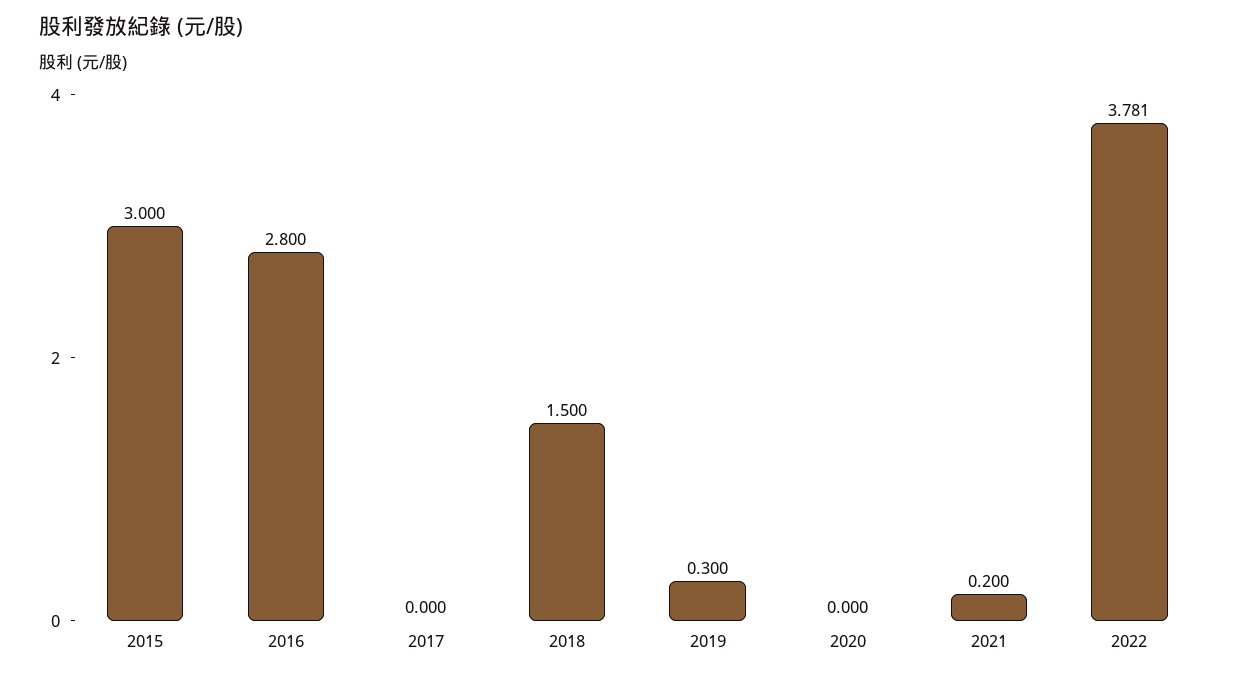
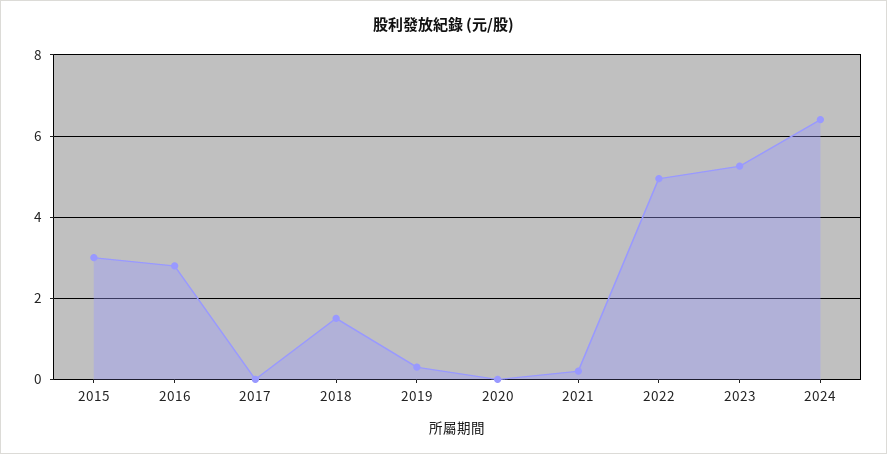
2022: 3.781 -> 5
2023: none -> 5.2
2024: none -> 6.4

